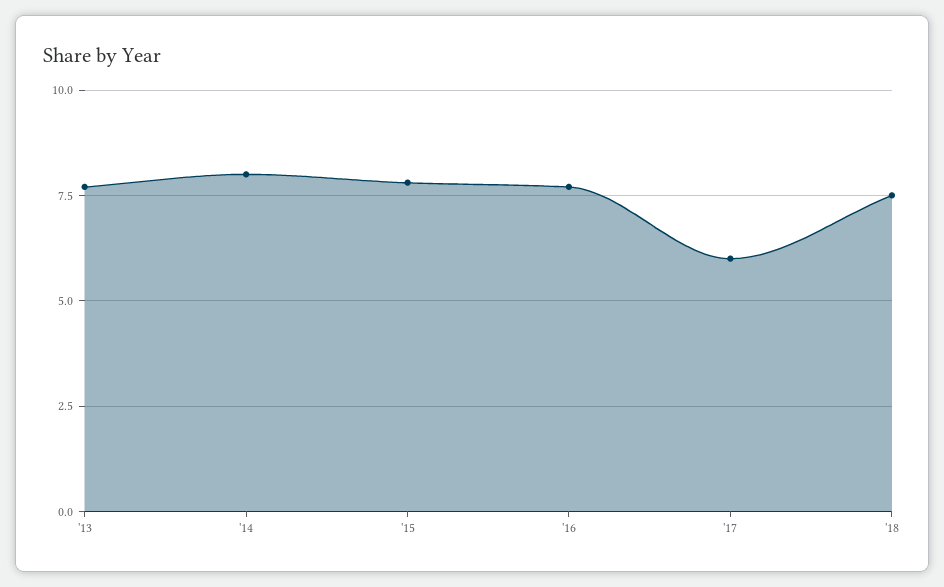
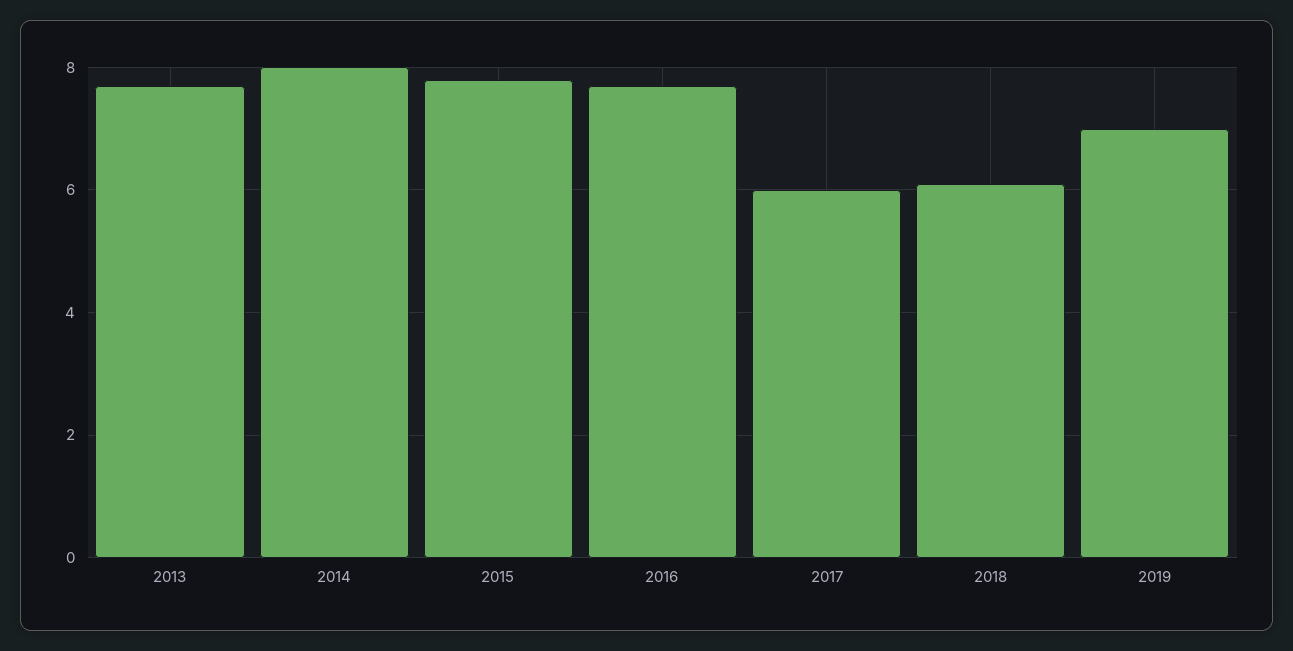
'18: 7.5 -> 6
2019: none -> 7

